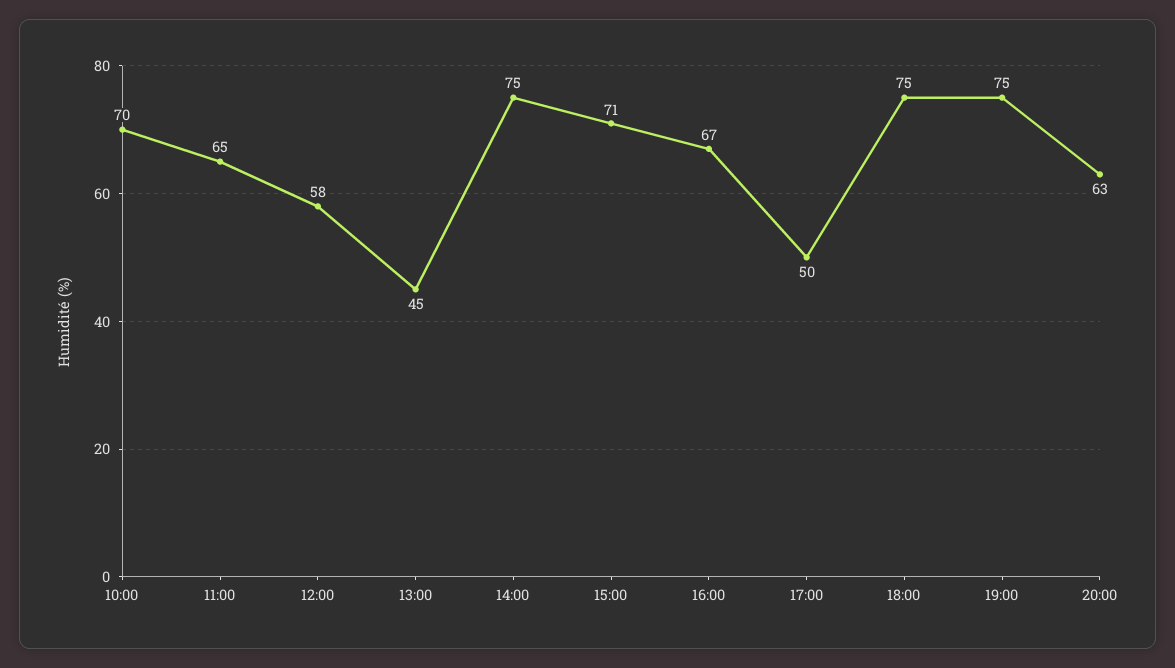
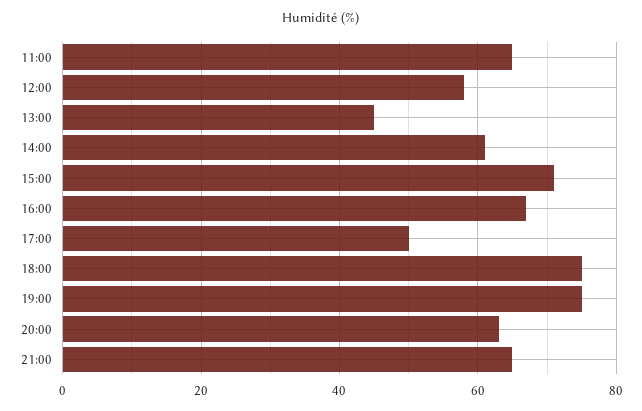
10:00: 70 -> none
14:00: 75 -> 60
21:00: none -> 65

